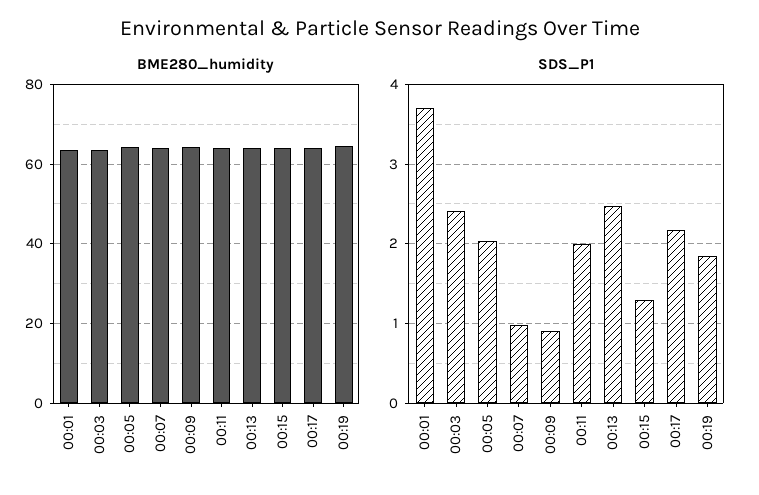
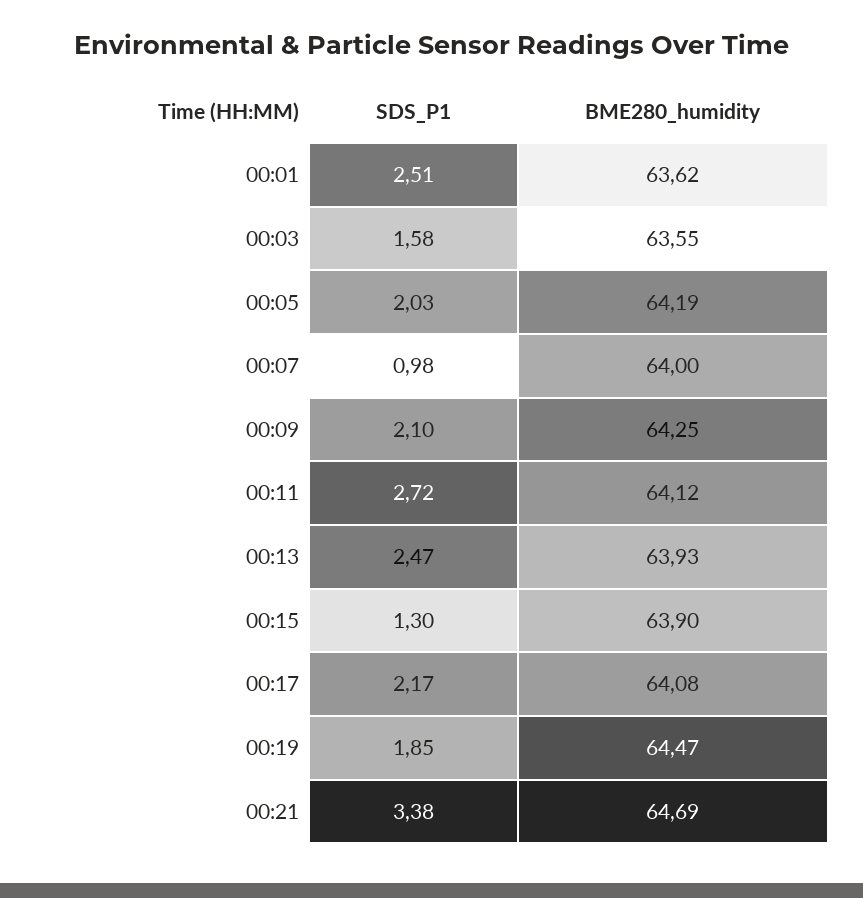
SDS_P1, 00:01: 3.7 -> 2.51
SDS_P1, 00:03: 2.4 -> 1.58
SDS_P1, 00:09: 0.9 -> 2.1
SDS_P1, 00:11: 2 -> 2.72
SDS_P1, 00:21: none -> 3.38
BME280_humidity, 00:21: none -> 64.69

